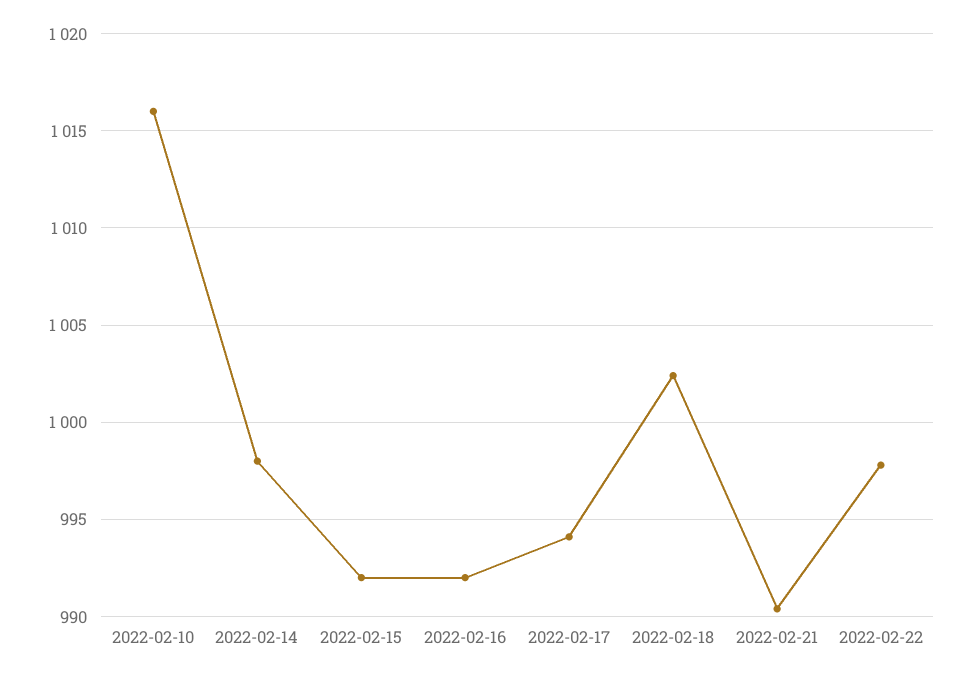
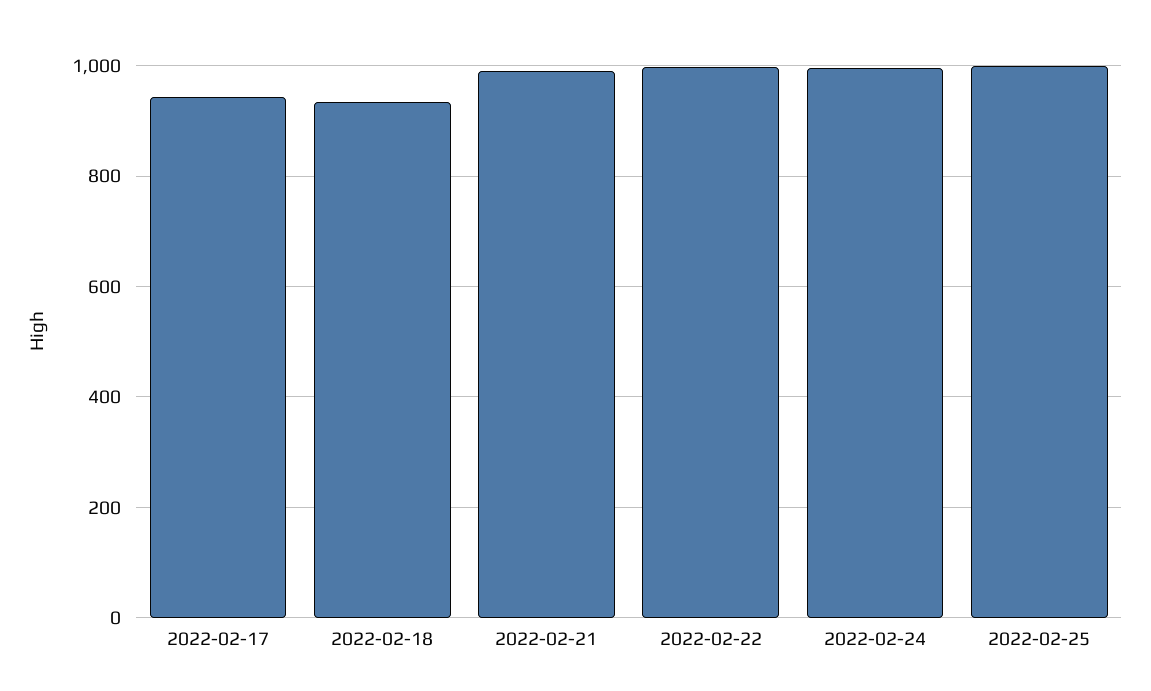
2022-02-10: 1016 -> none
2022-02-14: 998 -> none
2022-02-15: 992 -> none
2022-02-16: 992 -> none
2022-02-17: 994 -> 940
2022-02-18: 1002.5 -> 940
2022-02-24: none -> 1000
2022-02-25: none -> 1000

